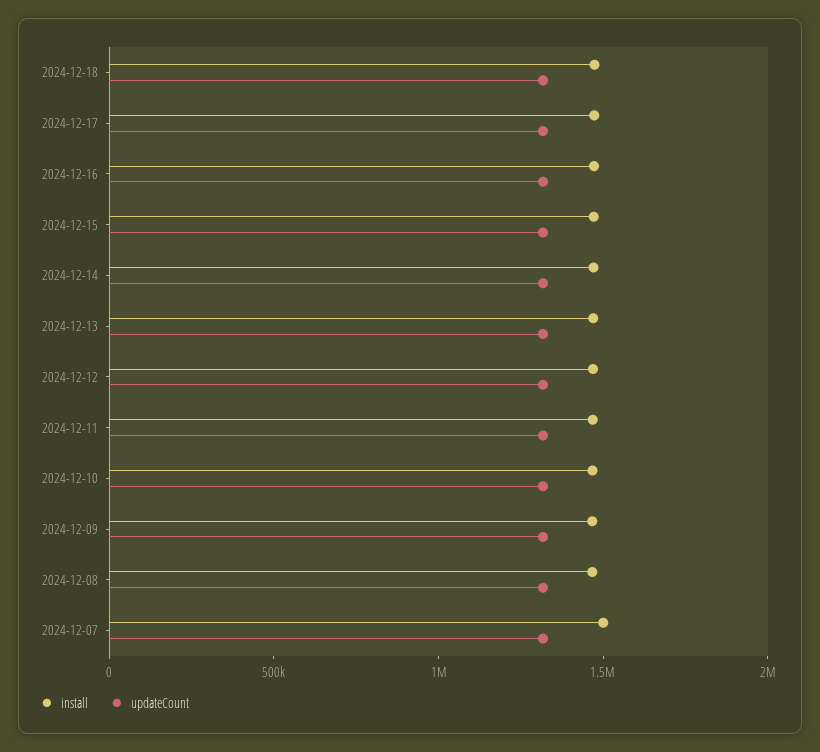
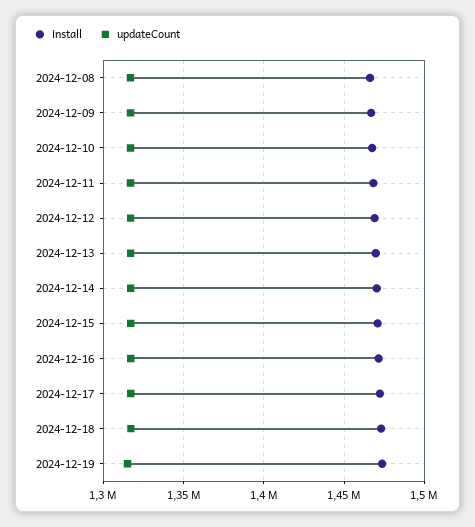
install, 2024-12-07: 1500000 -> none
updateCount, 2024-12-07: 1300000 -> none
install, 2024-12-19: none -> 1475000
updateCount, 2024-12-19: none -> 1315000

